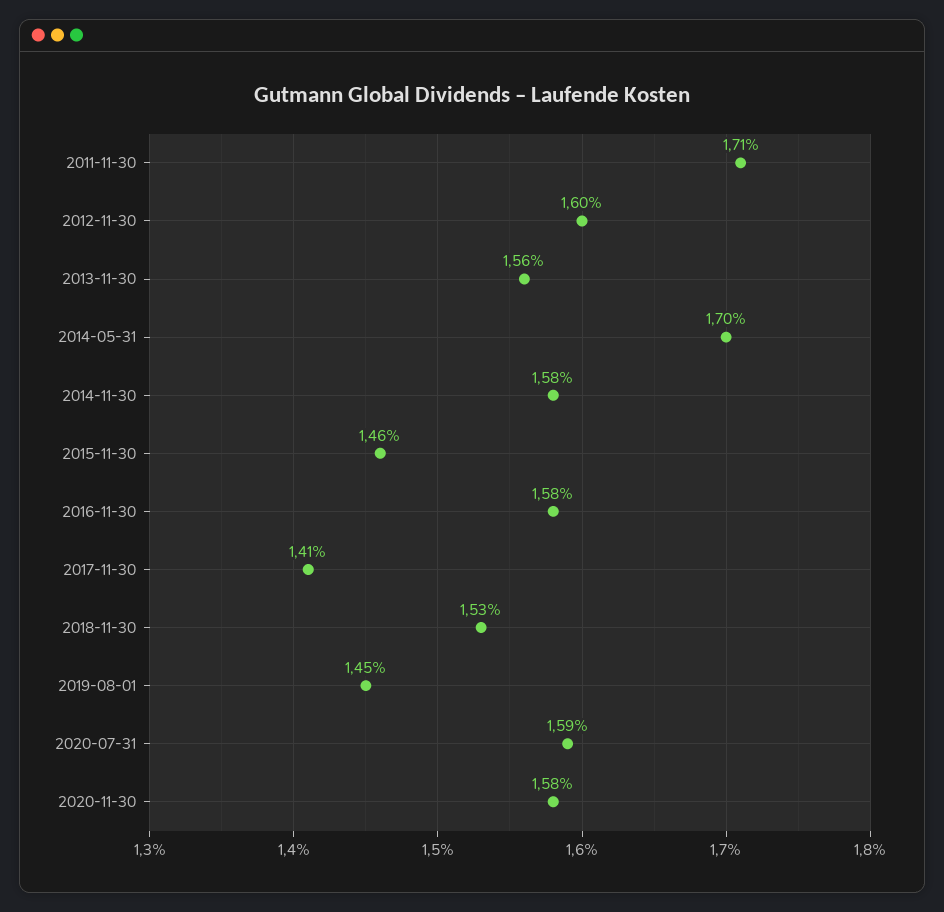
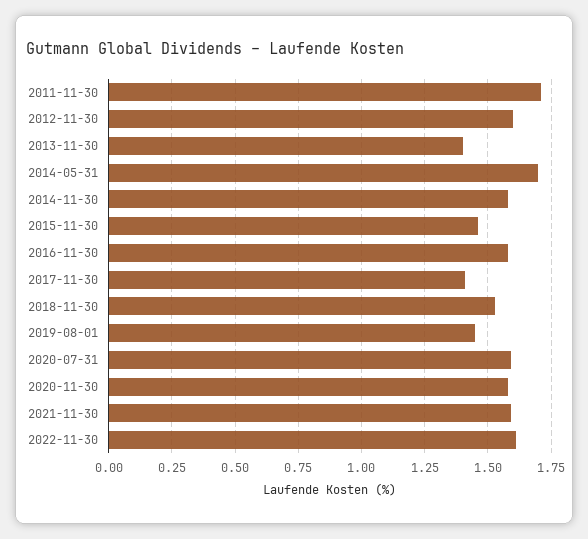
2013-11-30: 1.56 -> 1.4
2021-11-30: none -> 1.6
2022-11-30: none -> 1.6

